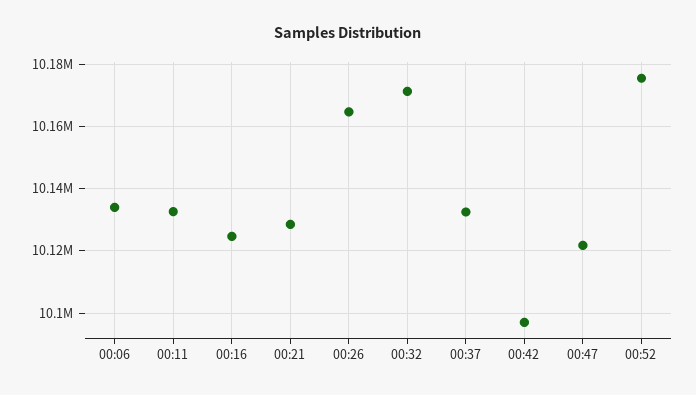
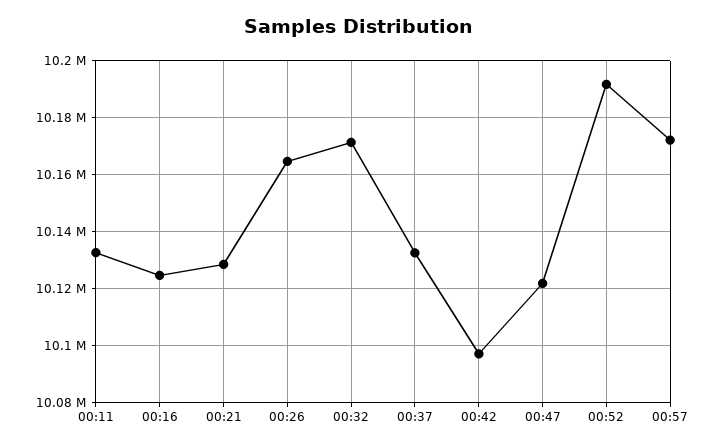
00:06: 10134000 -> none
00:52: 10176000 -> 10192500
00:57: none -> 10172500

